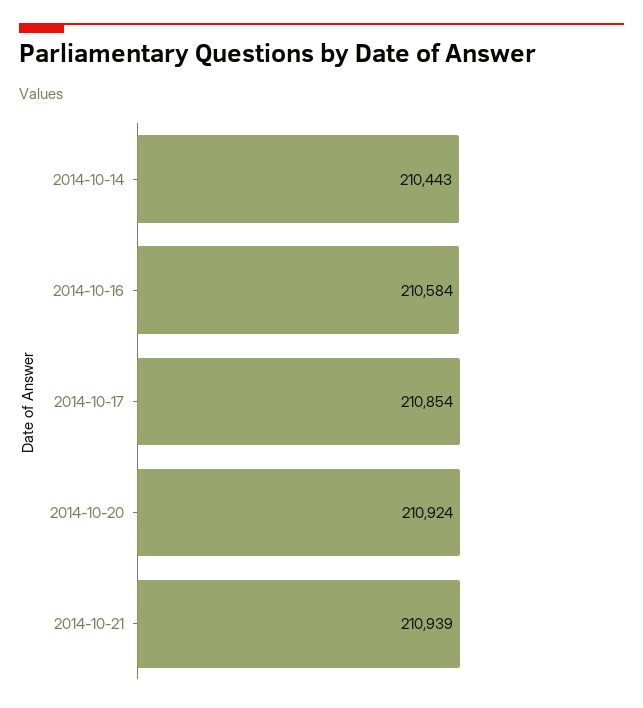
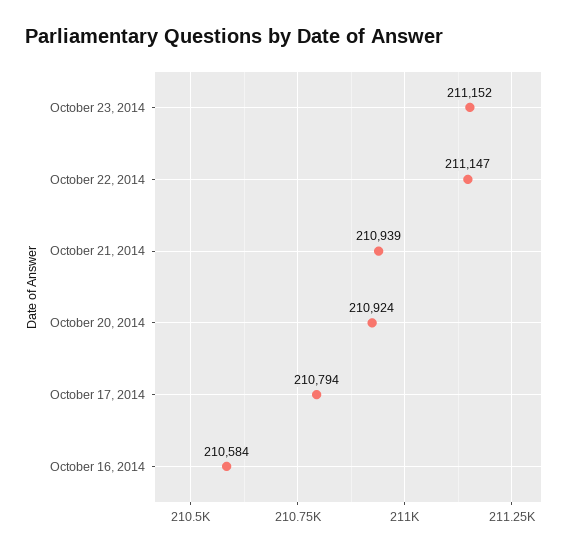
2014-10-14: 210443 -> none
2014-10-17: 210854 -> 210794
October 23, 2014: none -> 211152
October 22, 2014: none -> 211147

